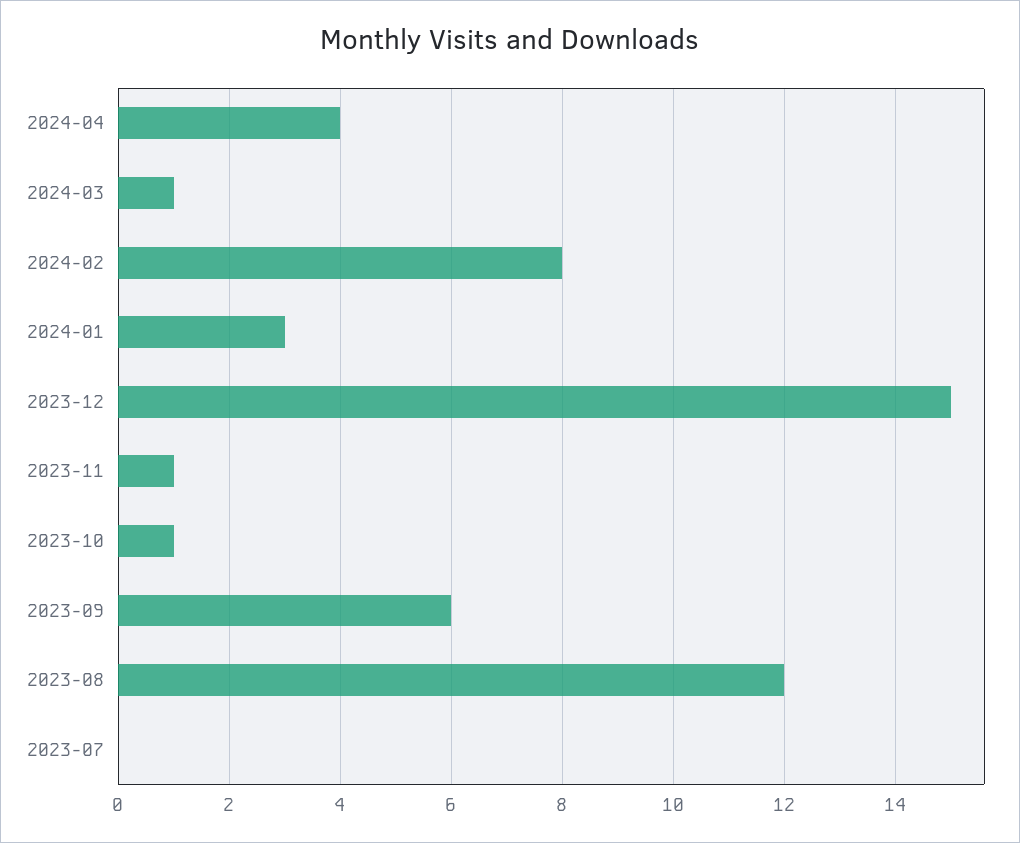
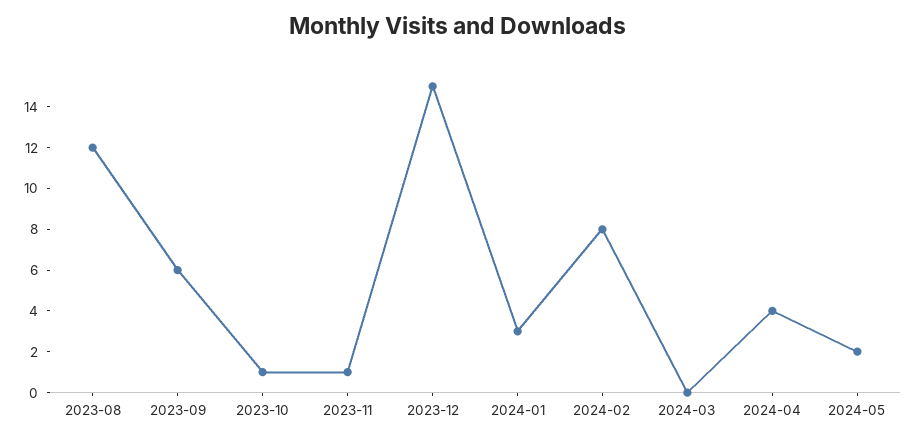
2024-03: 1 -> 0
2023-07: 0 -> none
2024-05: none -> 2

